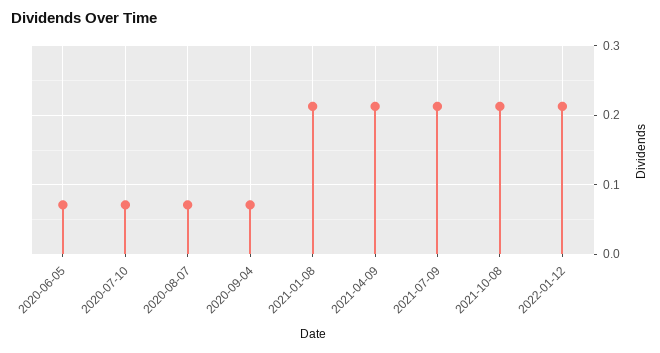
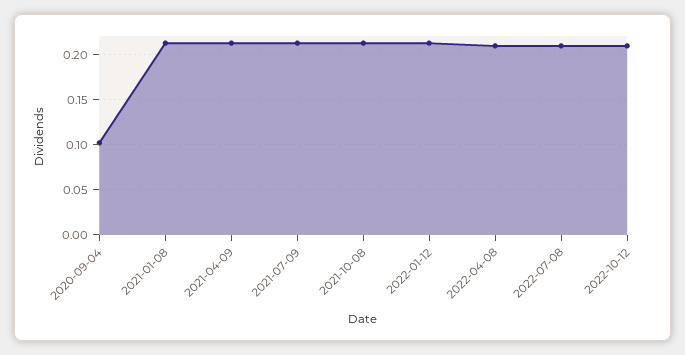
2020-06-05: 0.07 -> none
2020-07-10: 0.07 -> none
2020-08-07: 0.07 -> none
2020-09-04: 0.07 -> 0.1
2022-04-08: none -> 0.21
2022-07-08: none -> 0.21
2022-10-12: none -> 0.21

